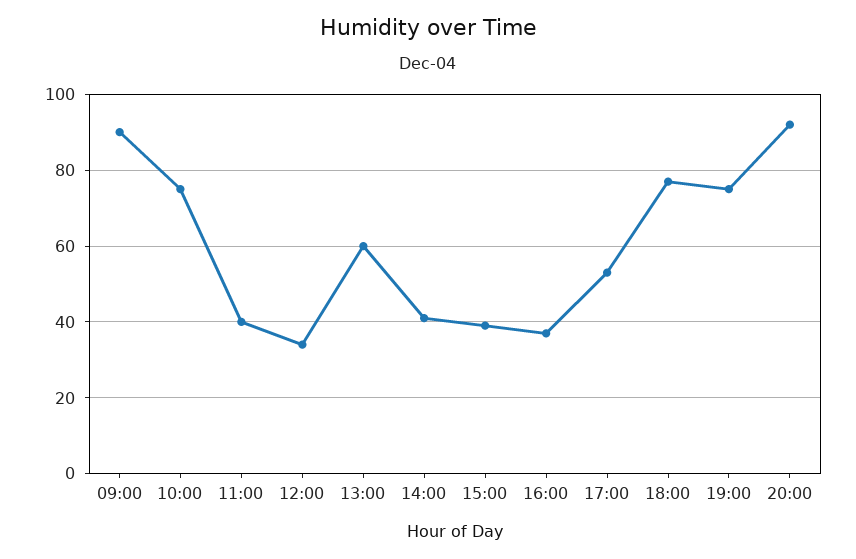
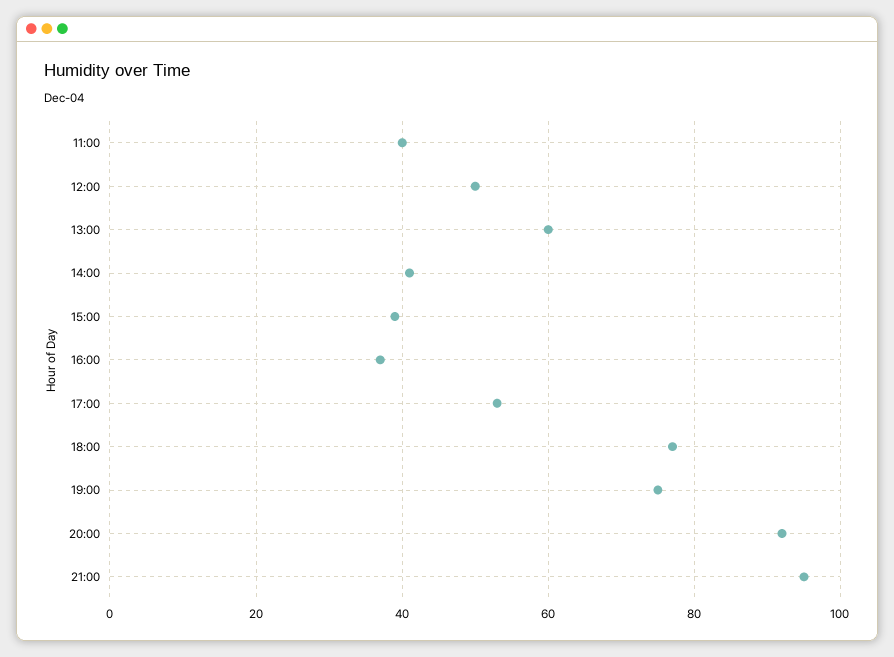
09:00: 90 -> none
10:00: 75 -> none
12:00: 35 -> 50
21:00: none -> 95

